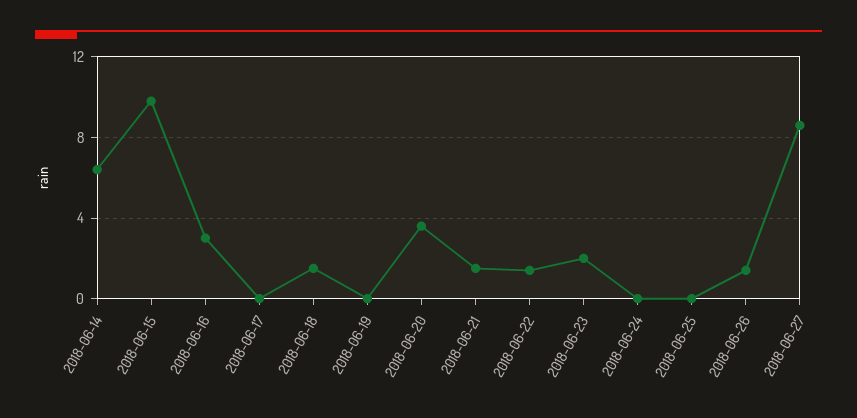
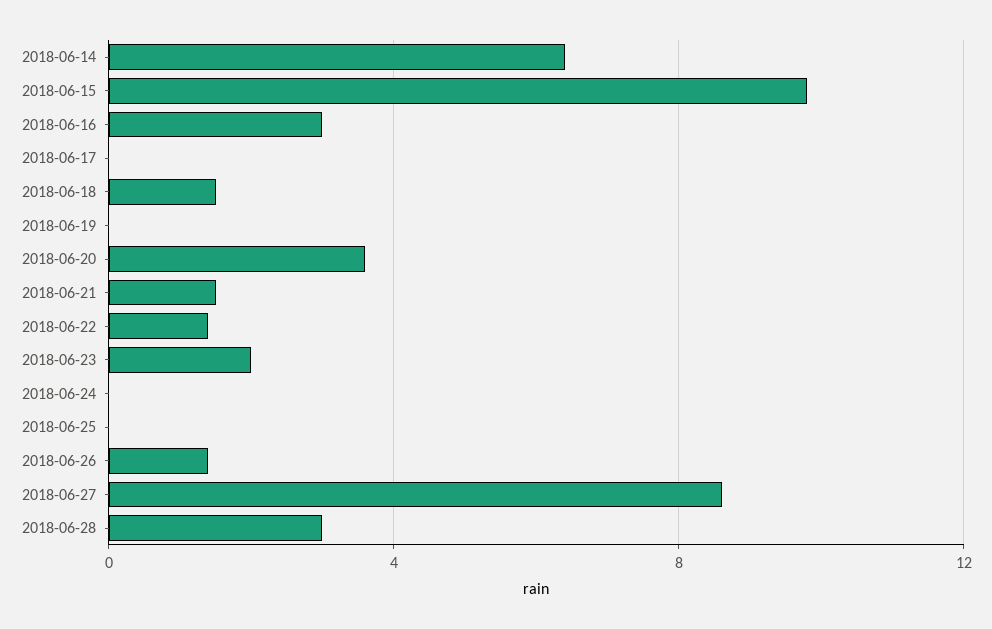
2018-06-28: none -> 3

